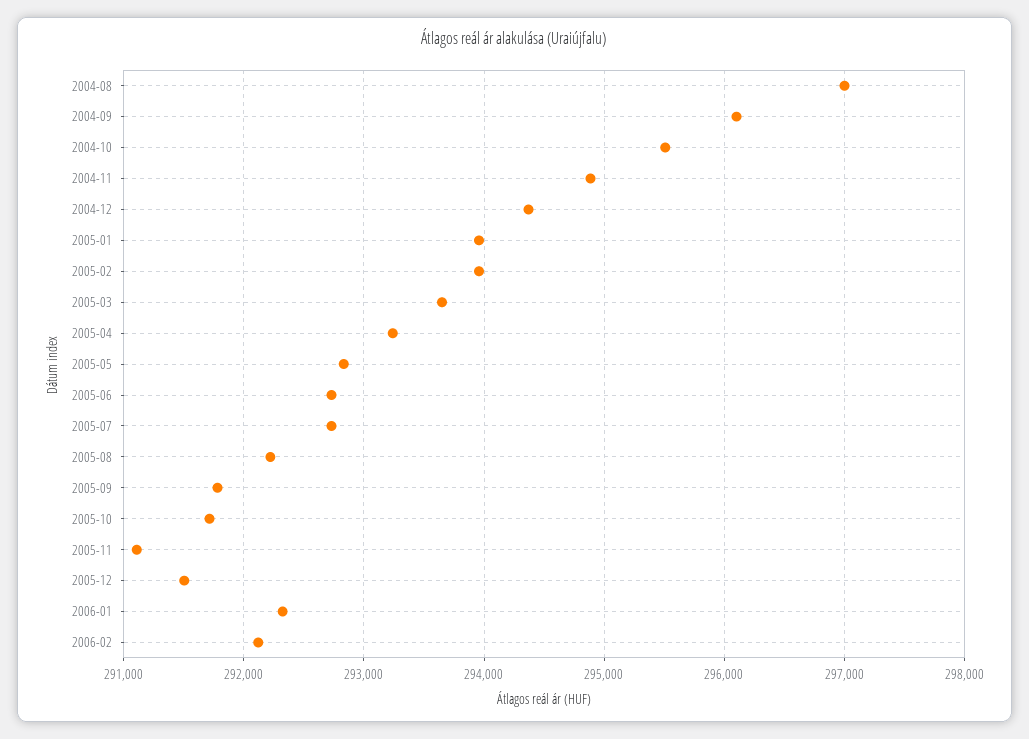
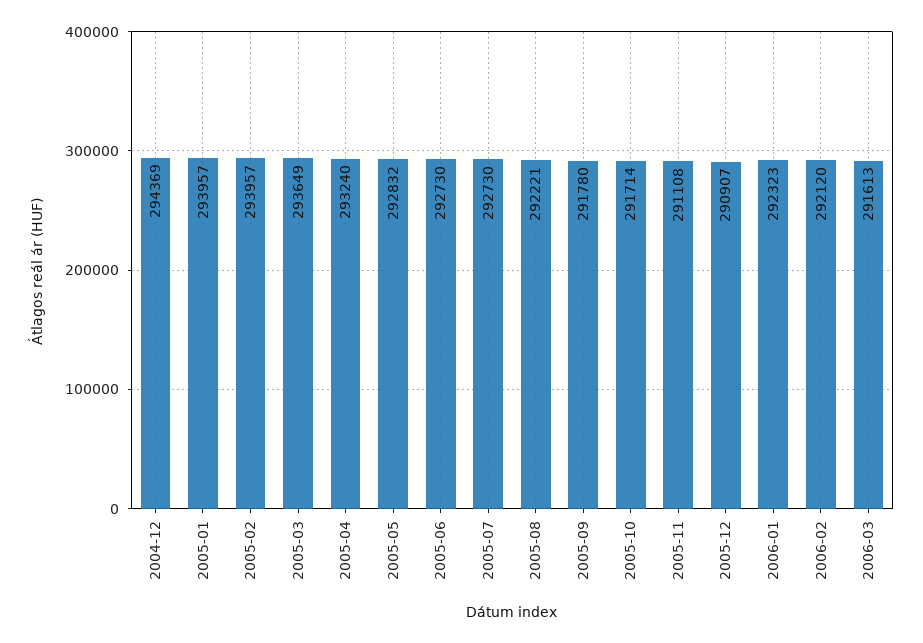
2004-08: 297000 -> none
2004-09: 296100 -> none
2004-10: 295500 -> none
2004-11: 294900 -> none
2005-12: 291500 -> 290907
2006-03: none -> 291613

